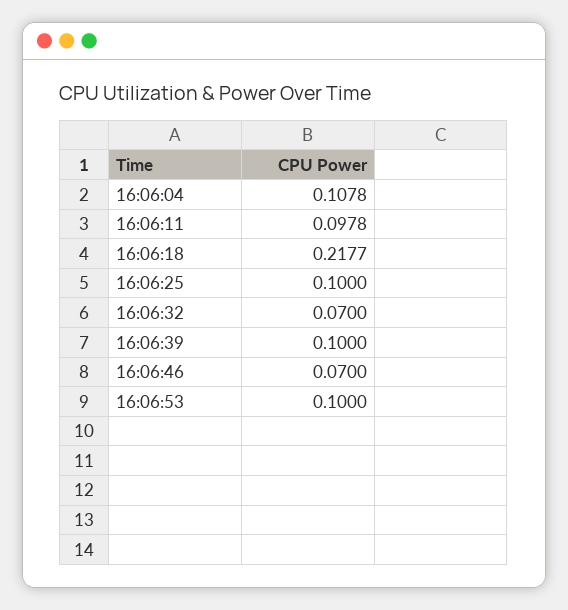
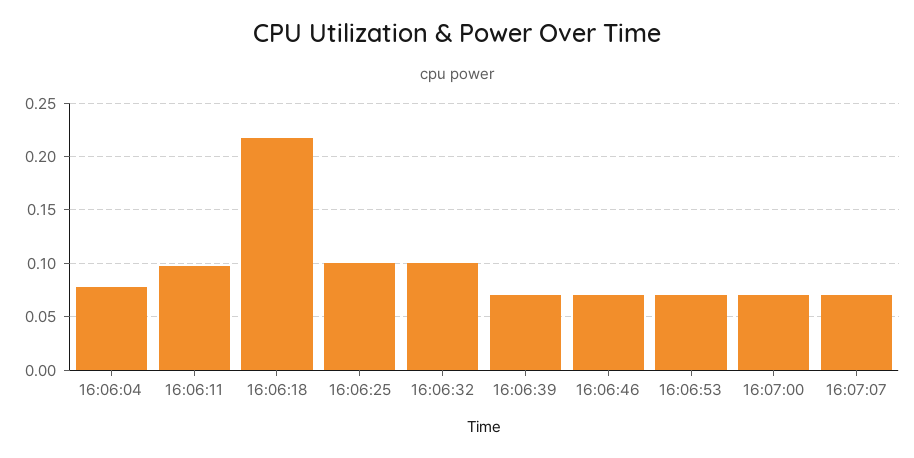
16:06:04: 0.1078 -> 0.08
16:06:32: 0.07 -> 0.1
16:06:39: 0.1 -> 0.07
16:06:53: 0.1 -> 0.07
16:07:00: none -> 0.07
16:07:07: none -> 0.07

